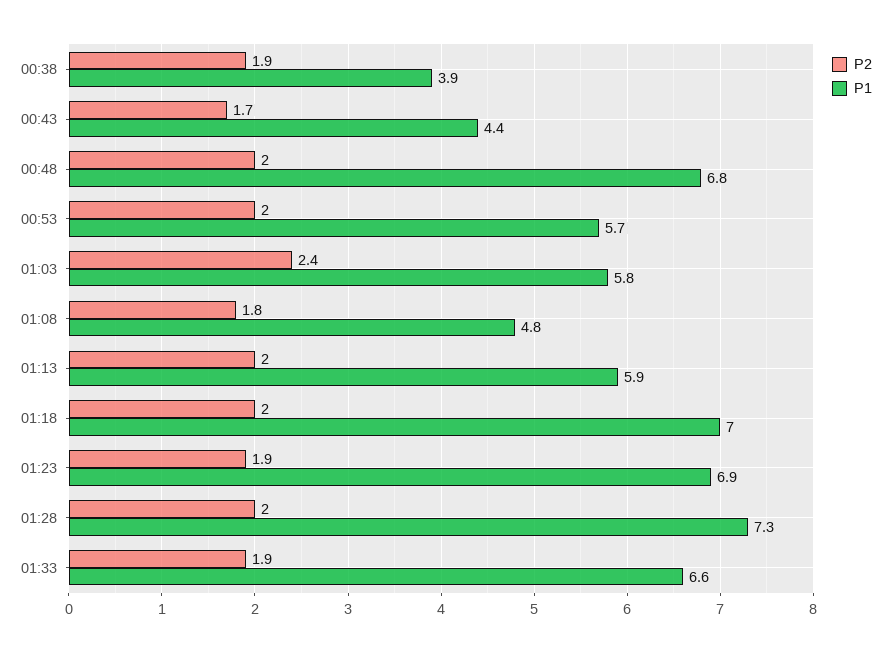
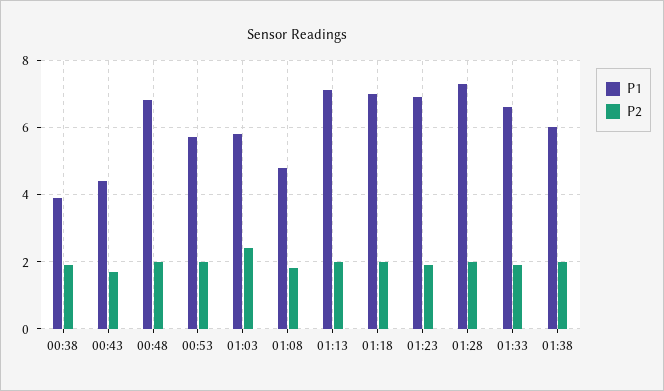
P1, 01:13: 5.9 -> 7
P1, 01:38: none -> 6
P2, 01:38: none -> 2

